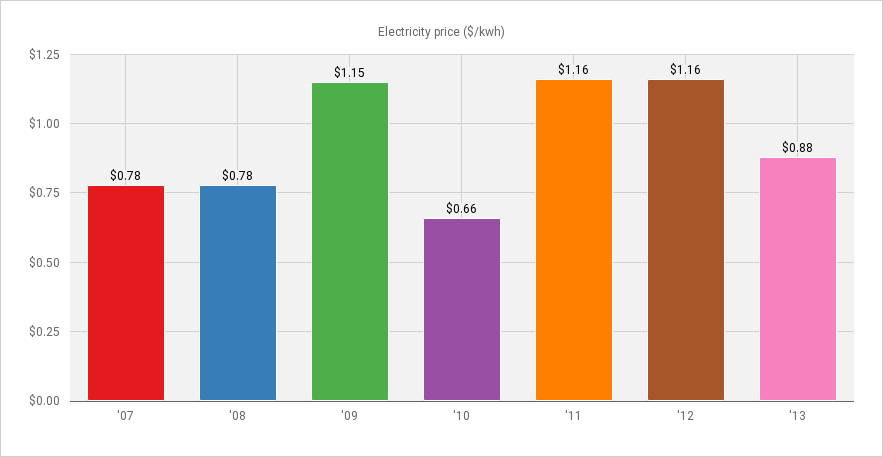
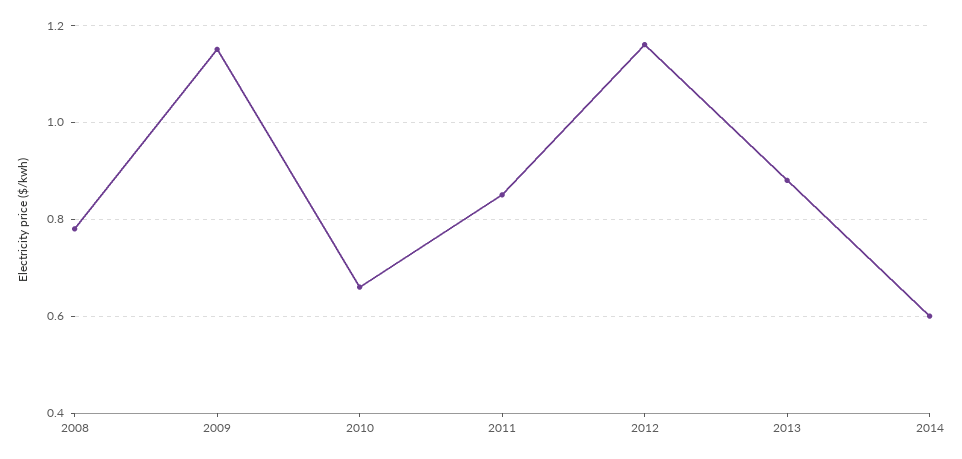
'07: 0.78 -> none
'11: 1.16 -> 0.85
2014: none -> 0.6

